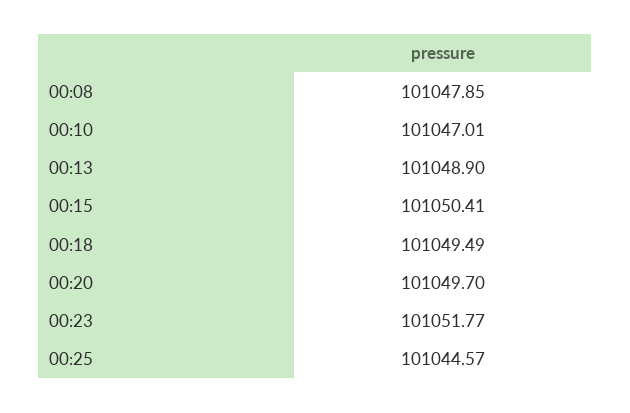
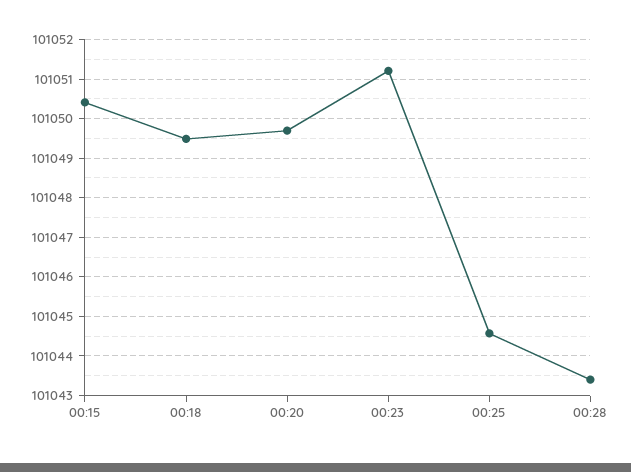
00:08: 101047.85 -> none
00:10: 101047.01 -> none
00:13: 101048.9 -> none
00:23: 101051.77 -> 101051.2
00:28: none -> 101043.4

